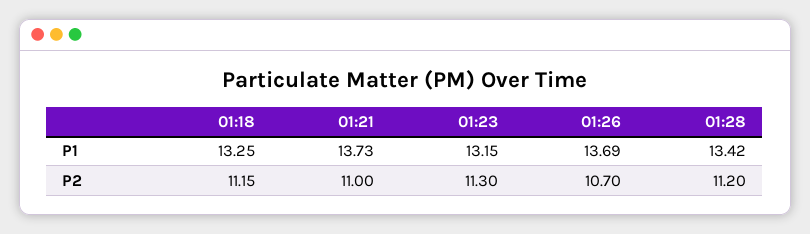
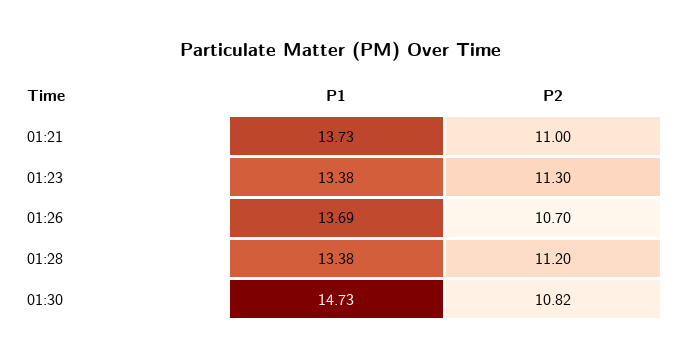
01:18, P1: 13.25 -> none
01:23, P1: 13.15 -> 13.38
01:28, P1: 13.42 -> 13.38
01:18, P2: 11.15 -> none
01:30, P1: none -> 14.73
01:30, P2: none -> 10.82

